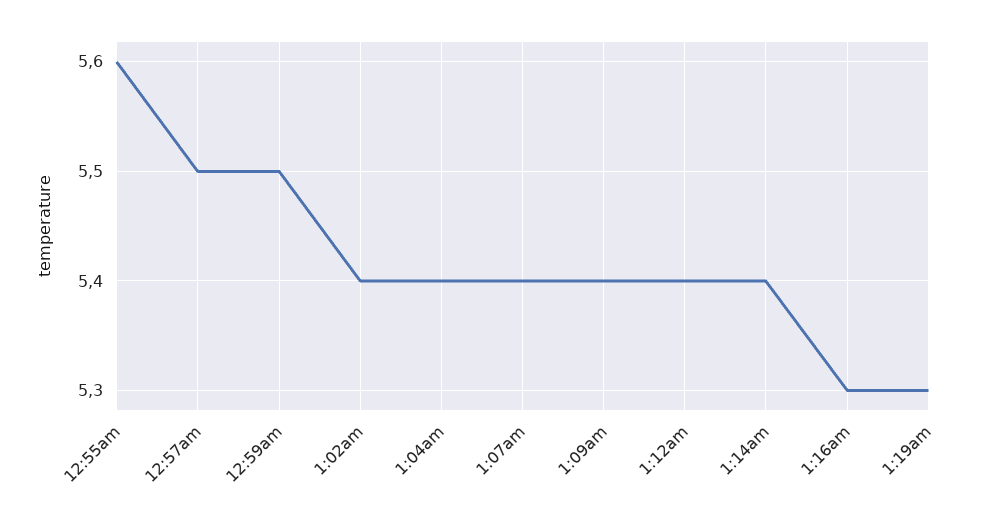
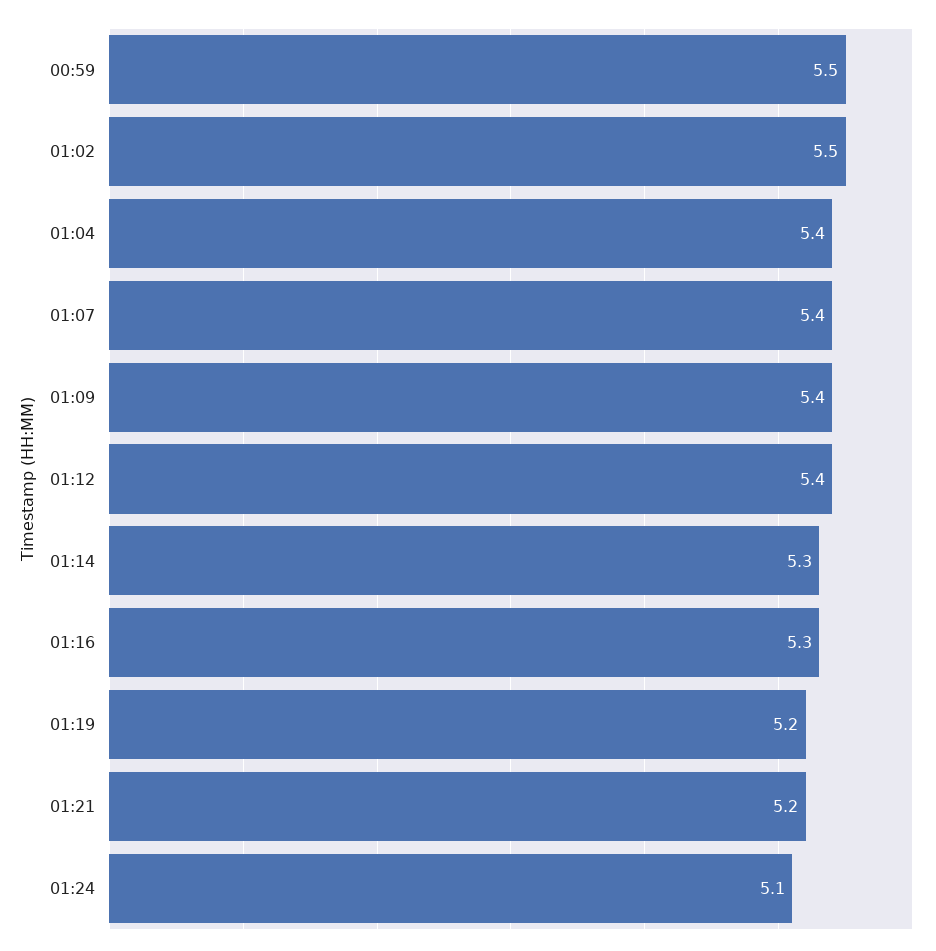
12:55am: 5.6 -> none
12:57am: 5.5 -> none
1:02am: 5.4 -> 5.5
1:14am: 5.4 -> 5.3
1:19am: 5.3 -> 5.2
01:21: none -> 5.2
01:24: none -> 5.1

